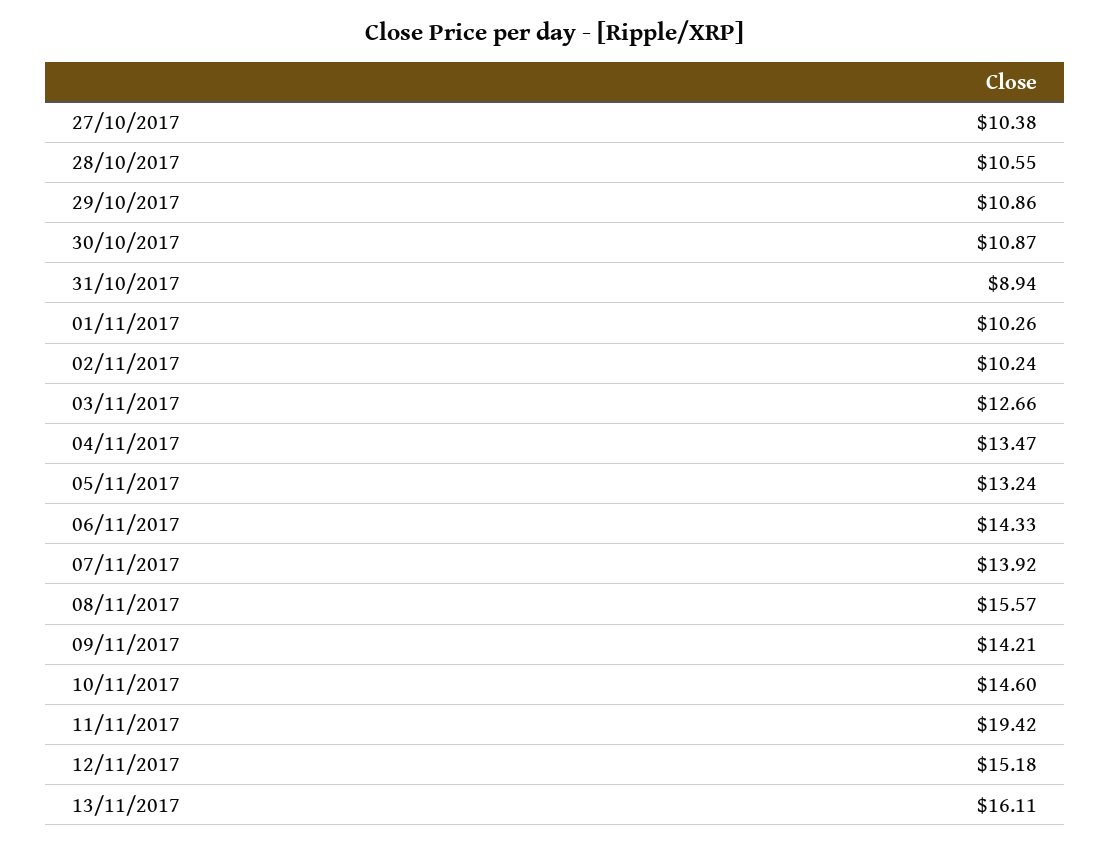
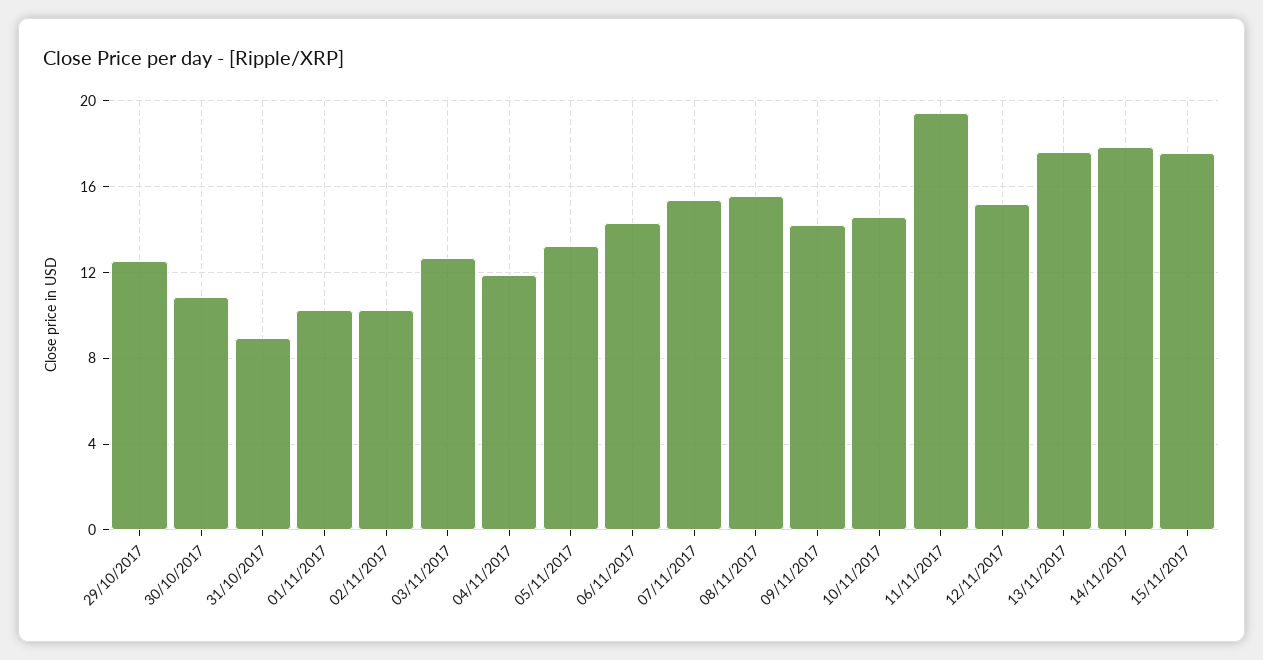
27/10/2017: 10.38 -> none
28/10/2017: 10.55 -> none
29/10/2017: 10.86 -> 12.5
04/11/2017: 13.47 -> 12
07/11/2017: 13.92 -> 15.5
13/11/2017: 16.11 -> 17.5
14/11/2017: none -> 18
15/11/2017: none -> 17.5

